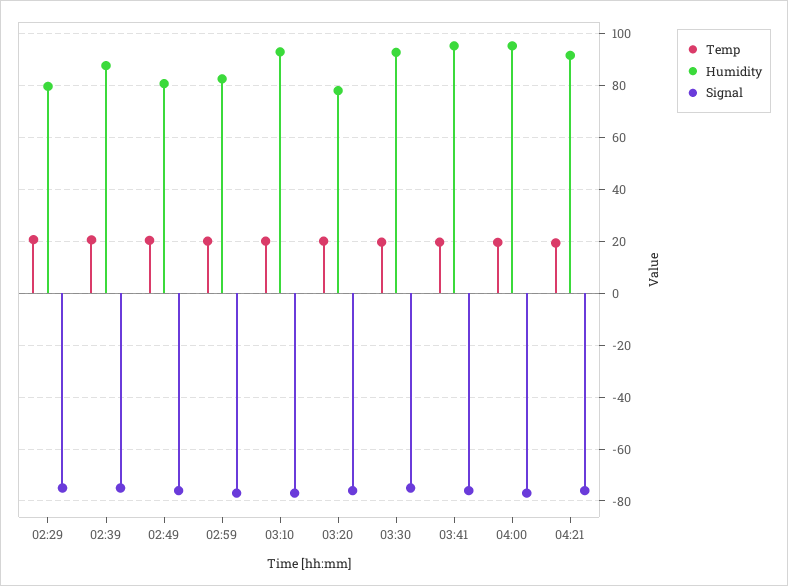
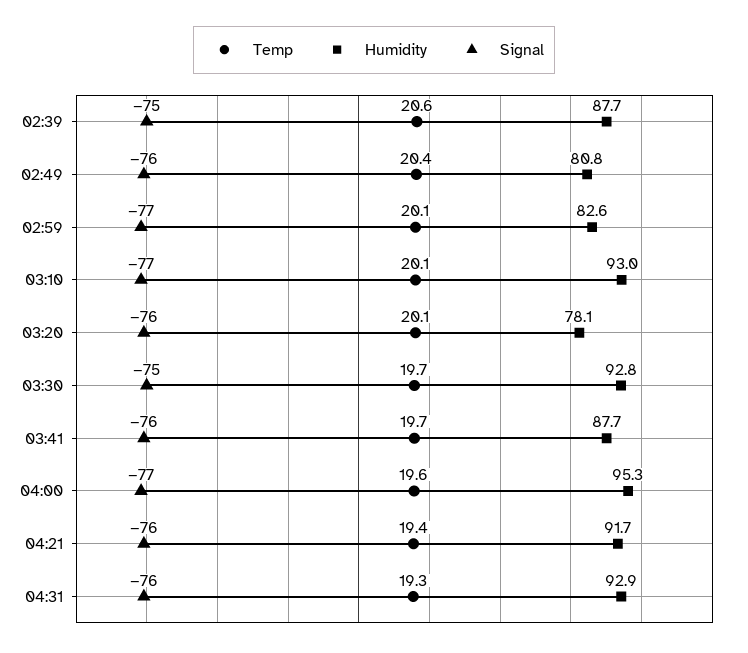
Temp, 02:29: 20 -> none
Humidity, 02:29: 80 -> none
Signal, 02:29: -75 -> none
Humidity, 03:41: 95 -> 87.7
Temp, 04:31: none -> 19.3
Humidity, 04:31: none -> 92.9
Signal, 04:31: none -> -76

